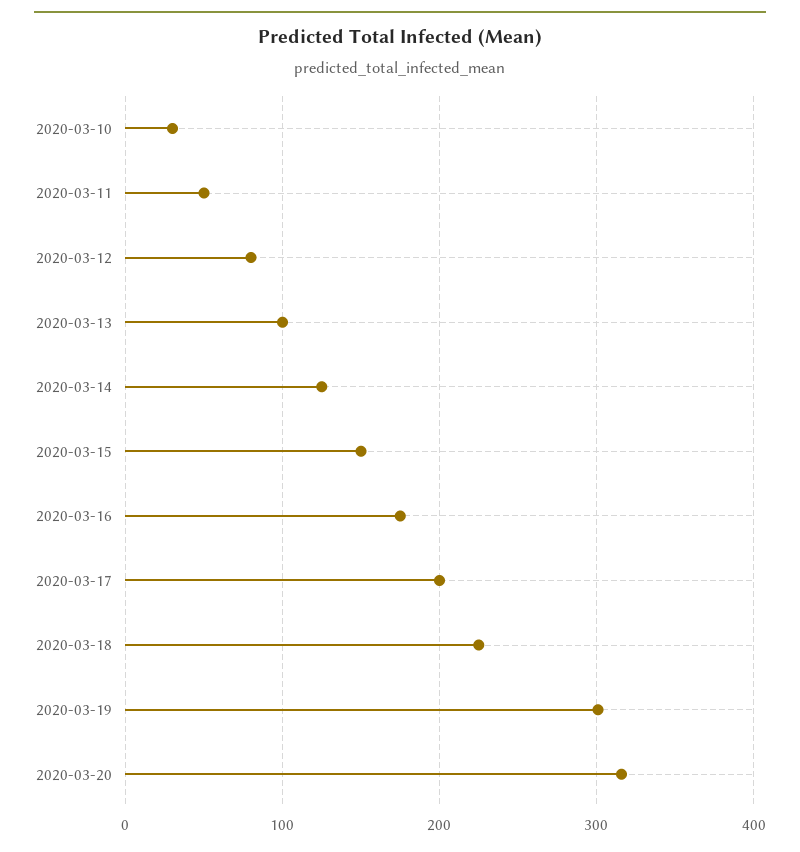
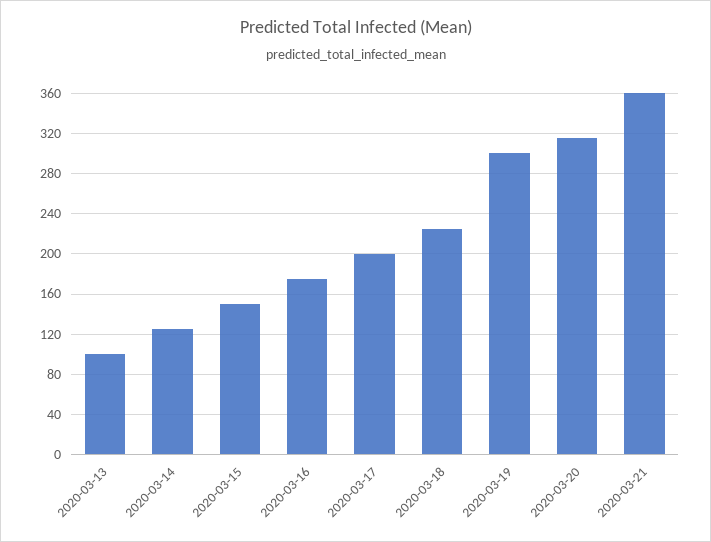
2020-03-10: 30 -> none
2020-03-11: 50 -> none
2020-03-12: 80 -> none
2020-03-21: none -> 360

